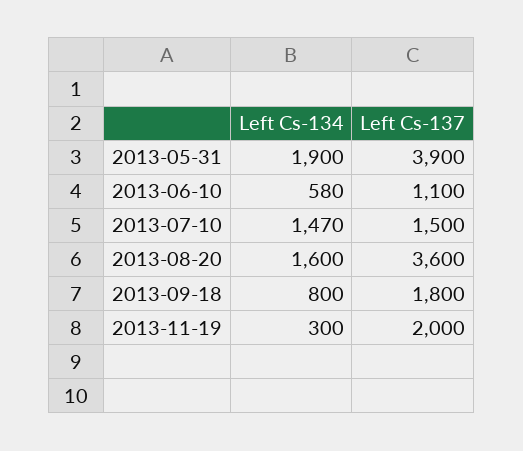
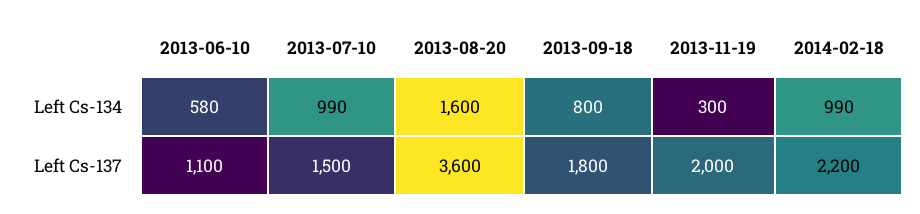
Left Cs-134, 2013-05-31: 1900 -> none
Left Cs-137, 2013-05-31: 3900 -> none
Left Cs-134, 2013-07-10: 1470 -> 990
Left Cs-134, 2014-02-18: none -> 990
Left Cs-137, 2014-02-18: none -> 2200

